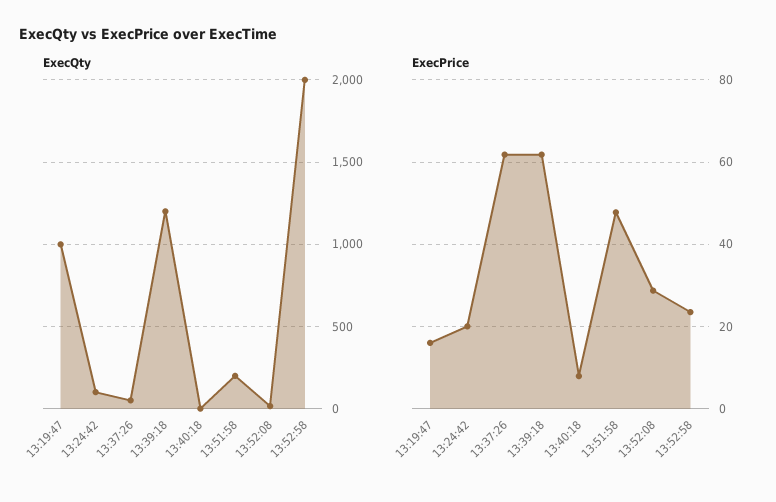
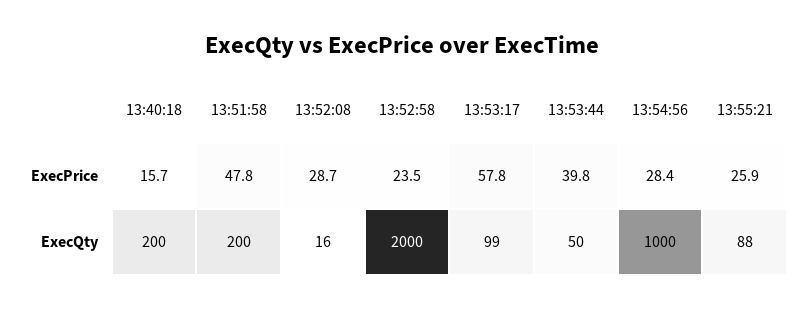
ExecQty, 13:19:47: 1000 -> none
ExecQty, 13:24:42: 100 -> none
ExecQty, 13:37:26: 50 -> none
ExecQty, 13:39:18: 1200 -> none
ExecQty, 13:40:18: 0 -> 200
ExecPrice, 13:19:47: 16 -> none
ExecPrice, 13:24:42: 20 -> none
ExecPrice, 13:37:26: 62 -> none
ExecPrice, 13:39:18: 62 -> none
ExecPrice, 13:40:18: 8 -> 15.7
ExecPrice, 13:53:17: none -> 57.8
ExecPrice, 13:53:44: none -> 39.8
ExecPrice, 13:54:56: none -> 28.4
ExecPrice, 13:55:21: none -> 25.9
ExecQty, 13:53:17: none -> 99
ExecQty, 13:53:44: none -> 50
ExecQty, 13:54:56: none -> 1000
ExecQty, 13:55:21: none -> 88

